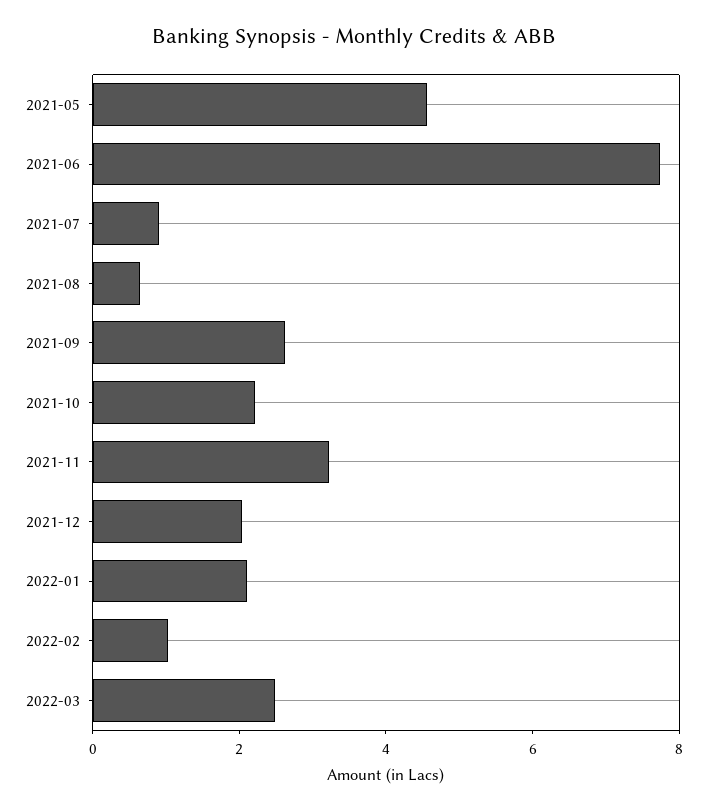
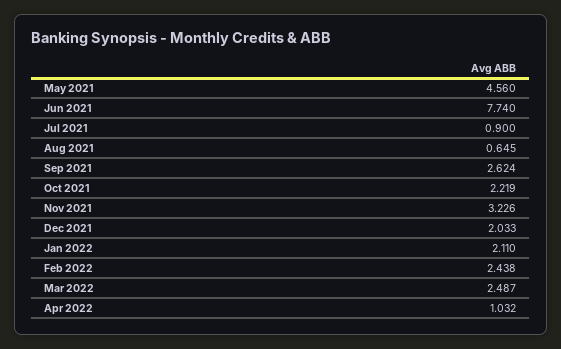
2022-02: 1 -> 2.438
Apr 2022: none -> 1.032

